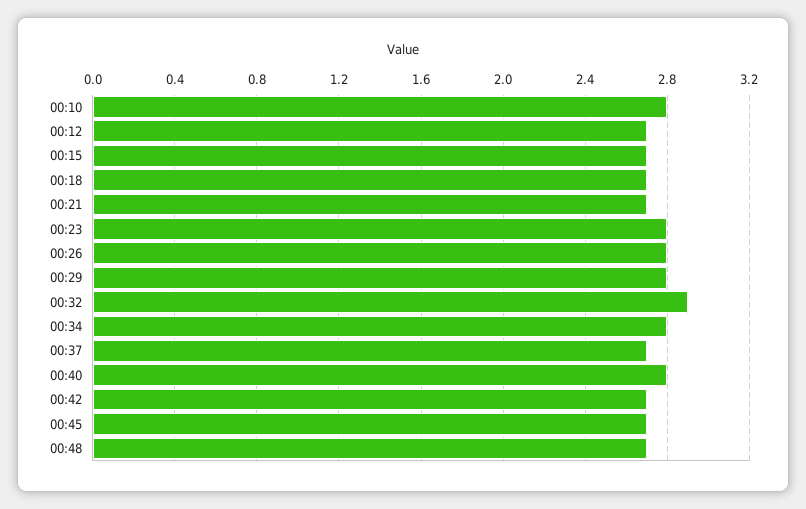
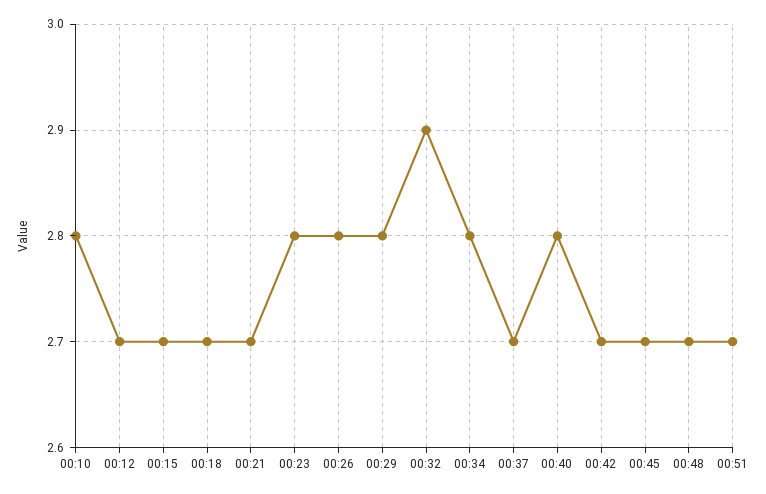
00:51: none -> 2.7

